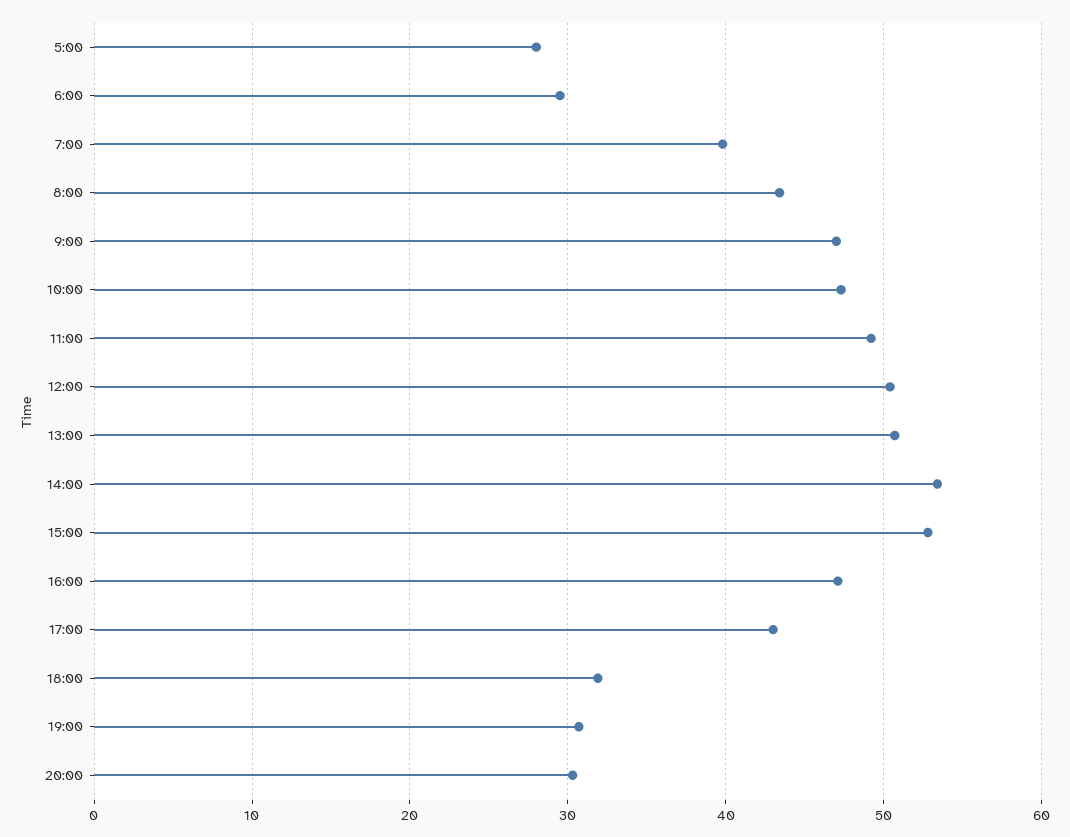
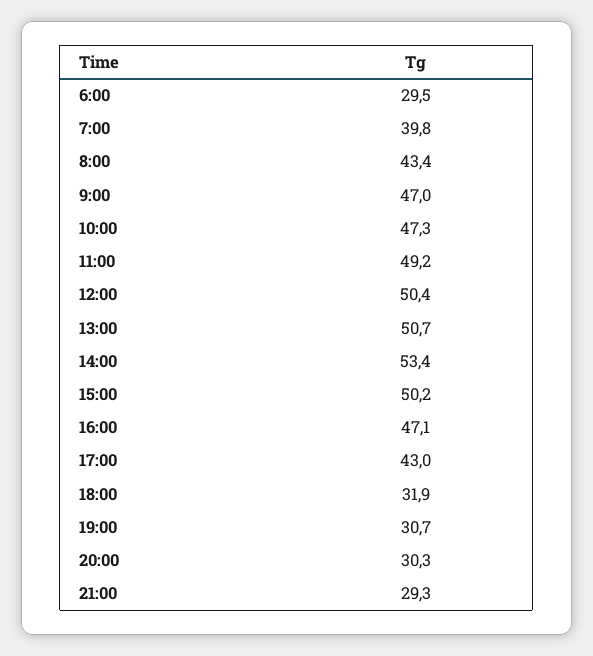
5:00: 28 -> none
15:00: 53 -> 50.2
21:00: none -> 29.3

